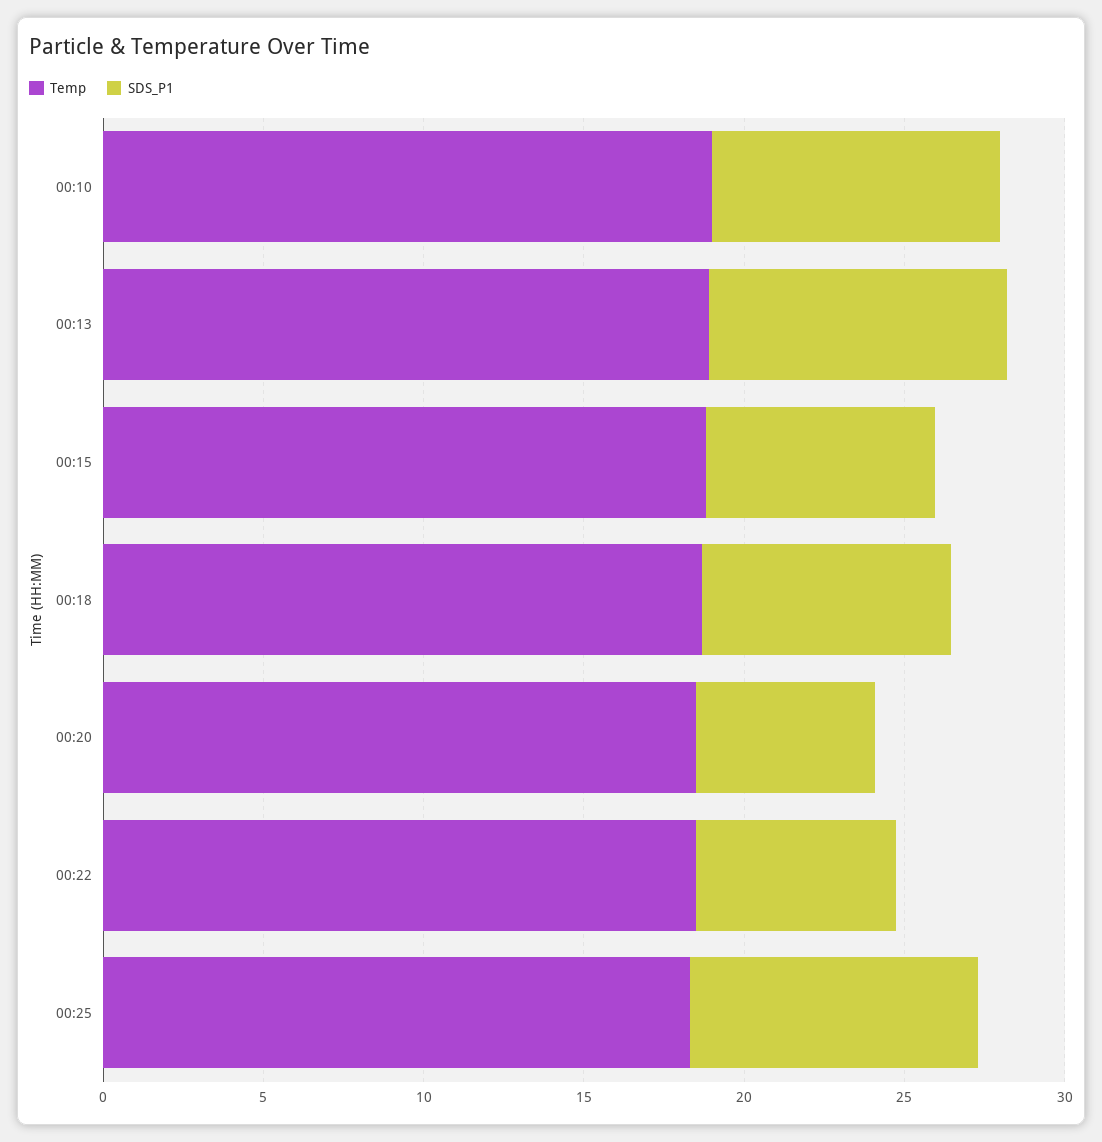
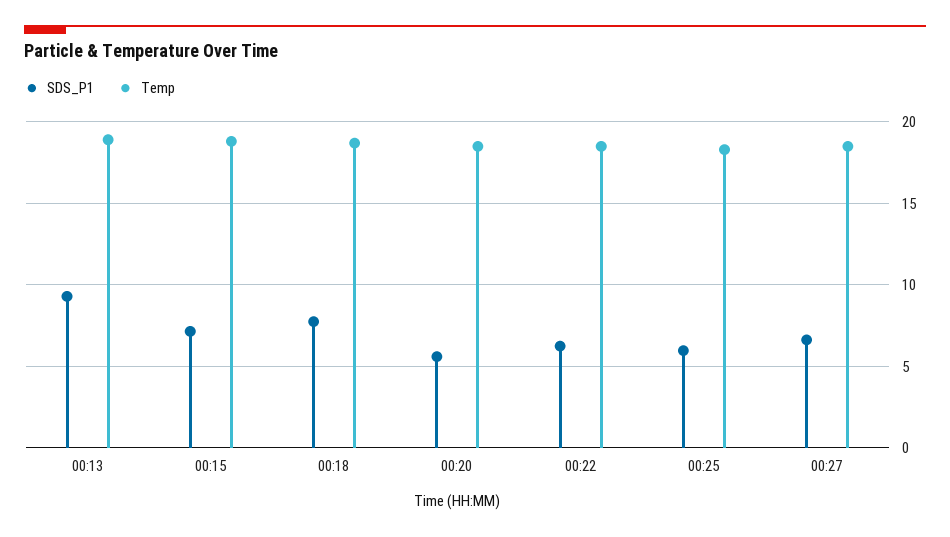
Temp, 00:10: 19 -> none
SDS_P1, 00:10: 9 -> none
SDS_P1, 00:25: 9 -> 6
SDS_P1, 00:27: none -> 6.5
Temp, 00:27: none -> 18.5

